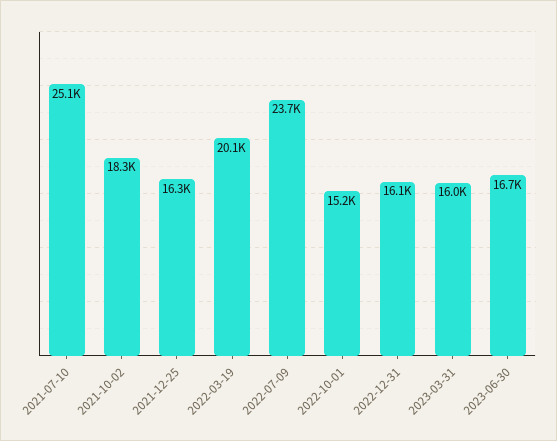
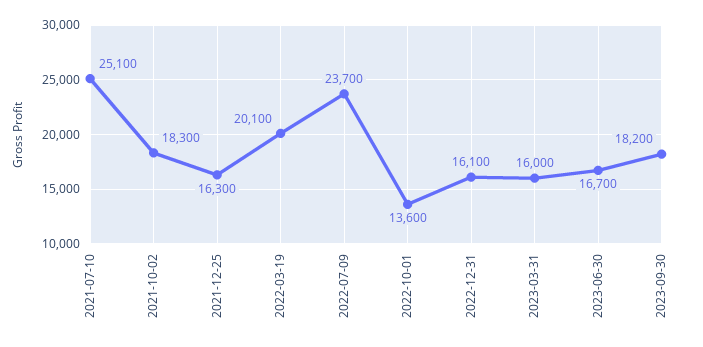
2022-10-01: 15200 -> 13600
2023-09-30: none -> 18200

